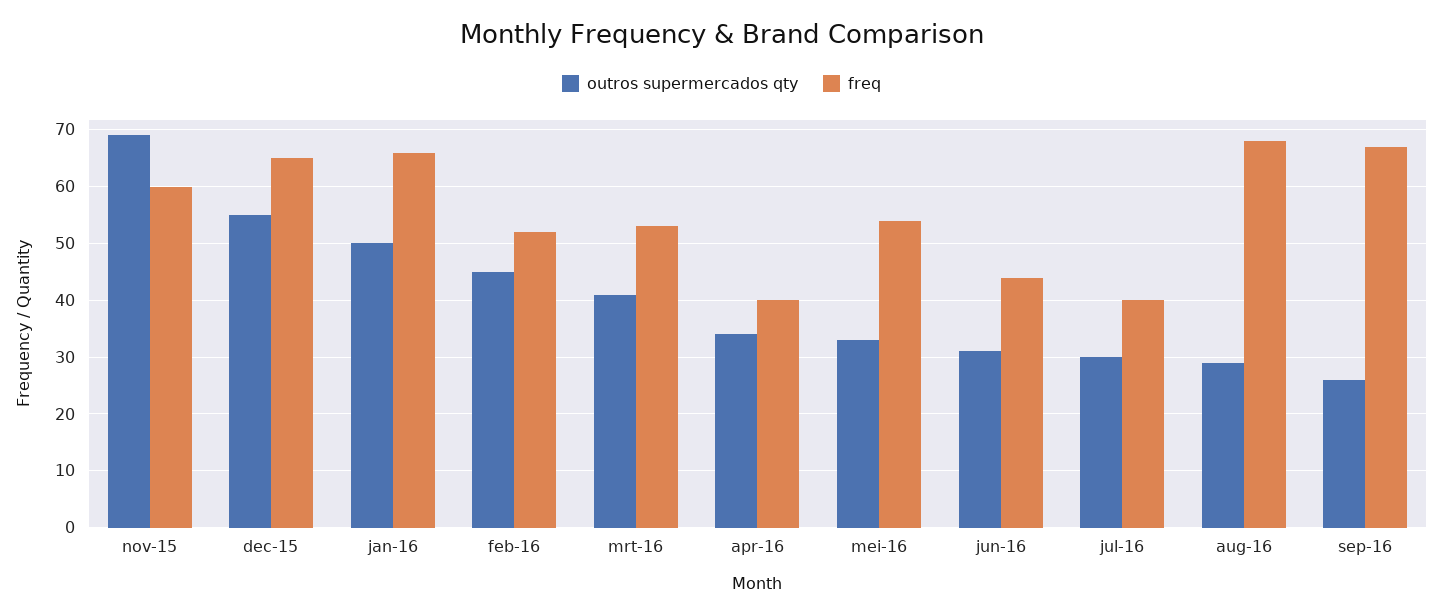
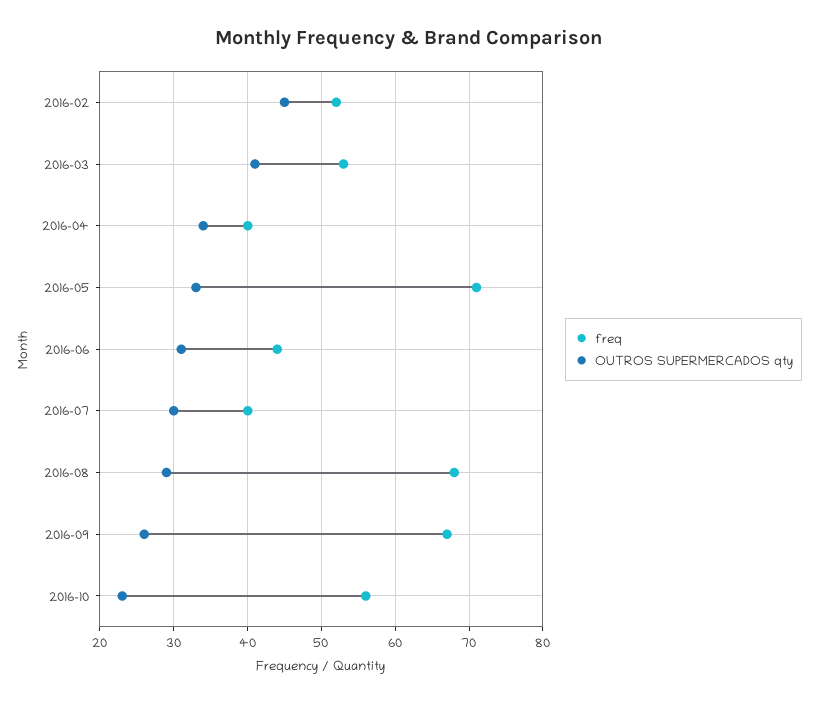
outros supermercados qty, nov-15: 70 -> none
freq, nov-15: 60 -> none
outros supermercados qty, dec-15: 55 -> none
freq, dec-15: 65 -> none
outros supermercados qty, jan-16: 50 -> none
freq, jan-16: 65 -> none
freq, mei-16: 55 -> 71
freq, 2016-10: none -> 56
outros supermercados qty, 2016-10: none -> 23

